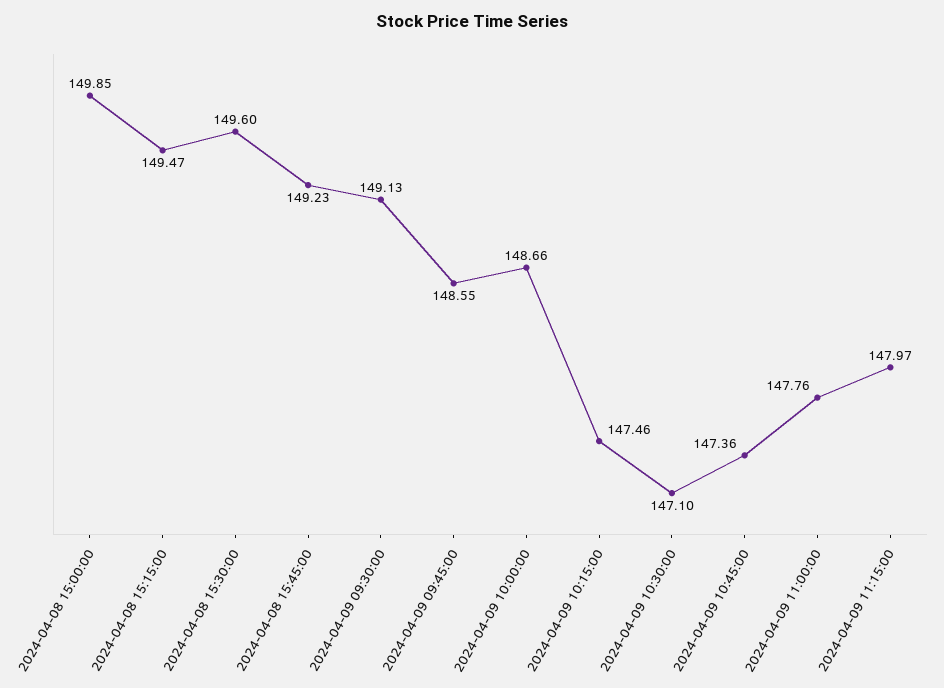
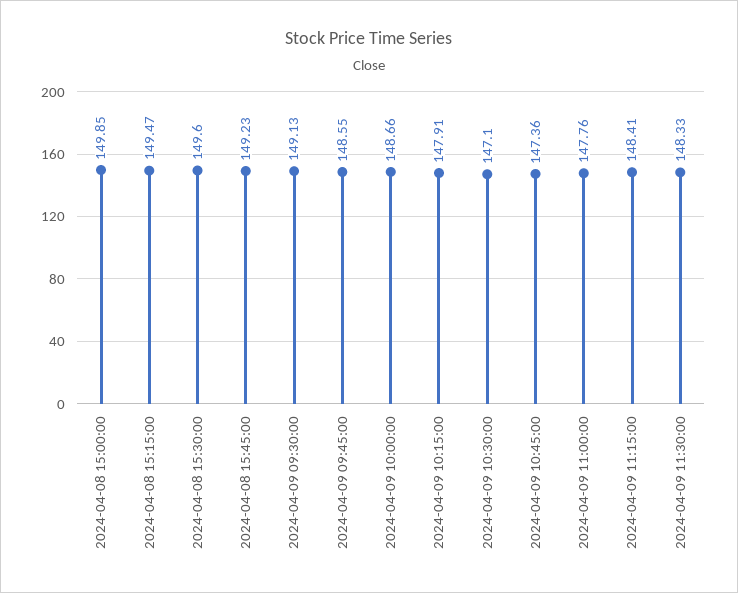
2024-04-09 10:15:00: 147.46 -> 147.91
2024-04-09 11:15:00: 147.97 -> 148.41
2024-04-09 11:30:00: none -> 148.33

